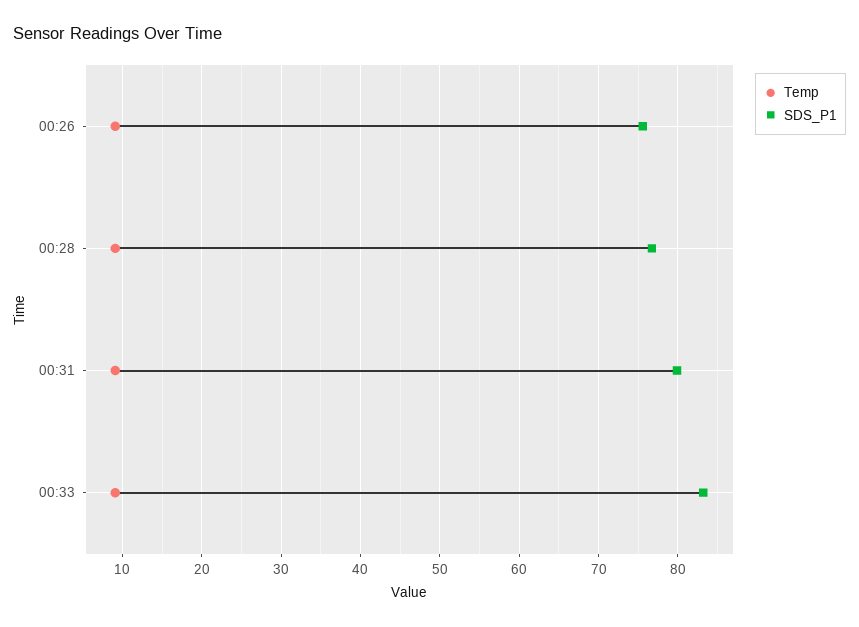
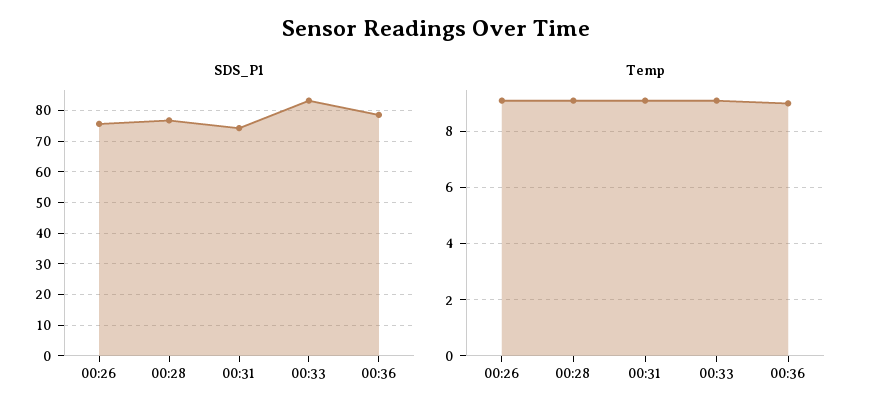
SDS_P1, 00:31: 80 -> 74
SDS_P1, 00:36: none -> 78
Temp, 00:36: none -> 9

